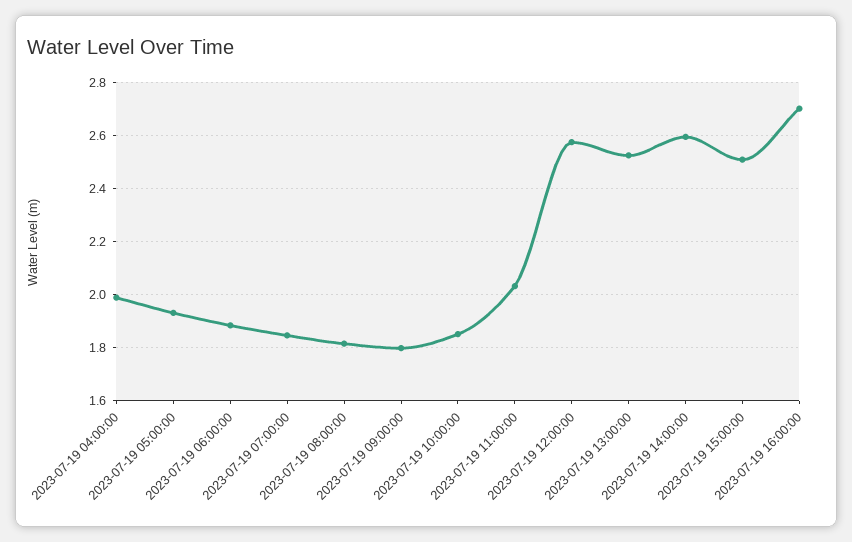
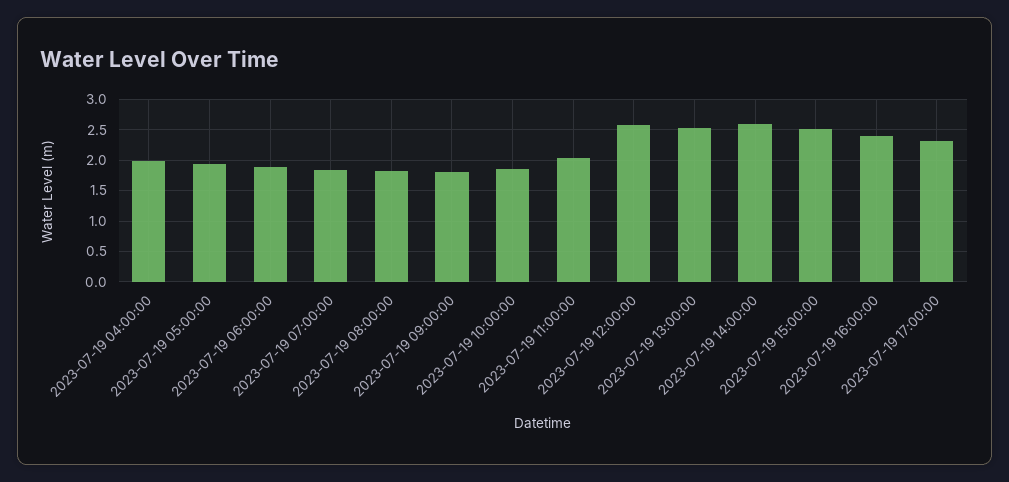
2023-07-19 16:00:00: 2.7 -> 2.4
2023-07-19 17:00:00: none -> 2.3

